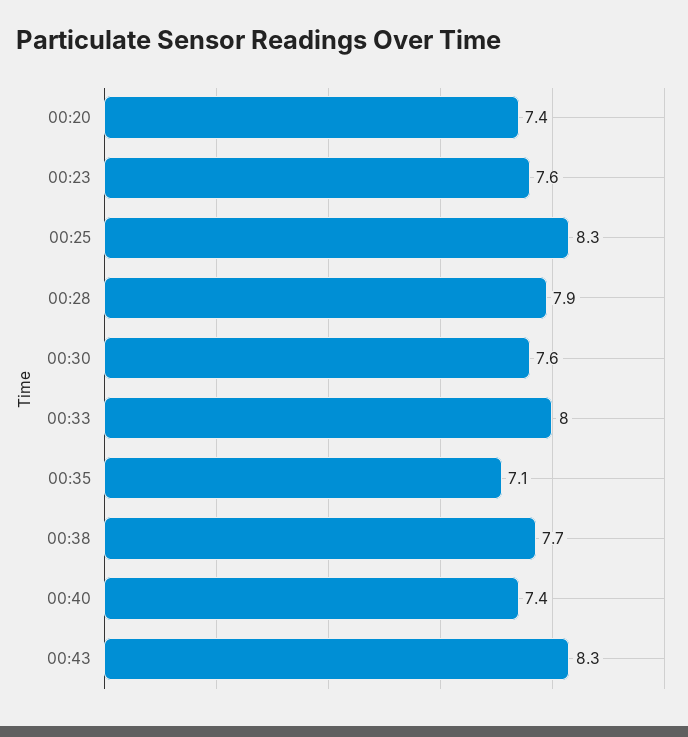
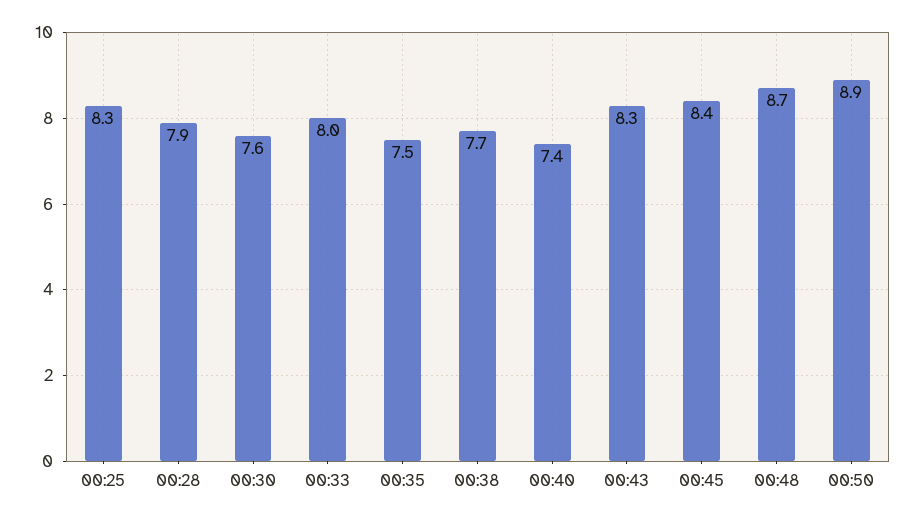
00:20: 7.4 -> none
00:23: 7.6 -> none
00:35: 7.1 -> 7.5
00:45: none -> 8.4
00:48: none -> 8.7
00:50: none -> 8.9

